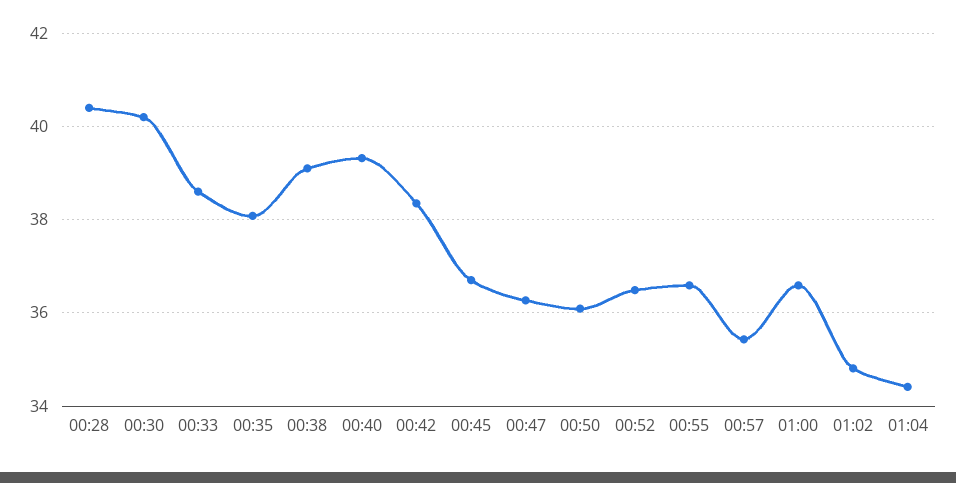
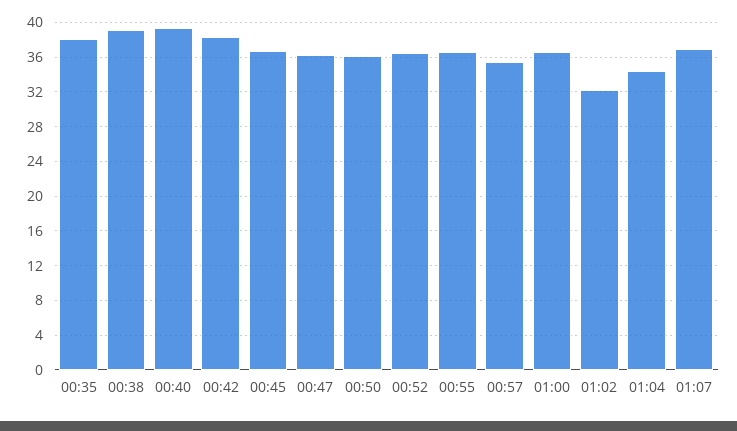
00:28: 40.4 -> none
00:30: 40.2 -> none
00:33: 38.6 -> none
01:02: 34.8 -> 32
01:07: none -> 37

